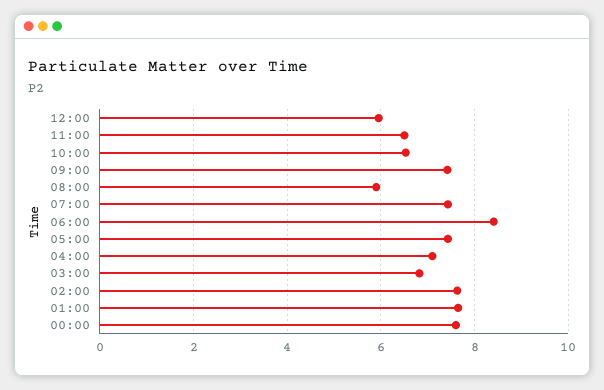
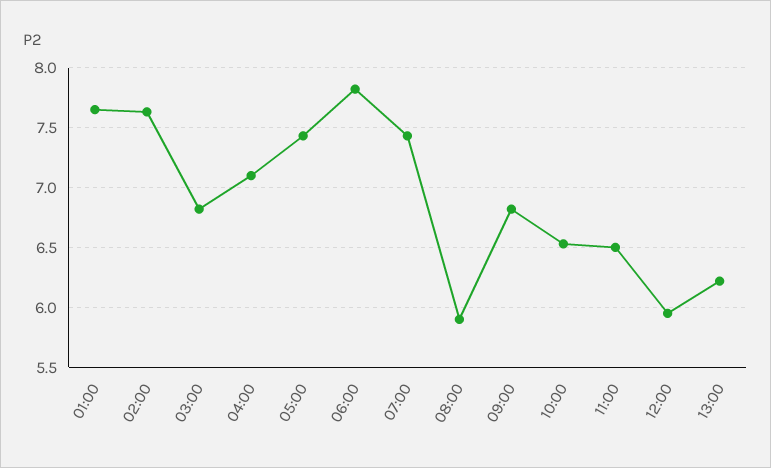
09:00: 7.4 -> 6.8
06:00: 8.4 -> 7.8
00:00: 7.6 -> none
13:00: none -> 6.2

